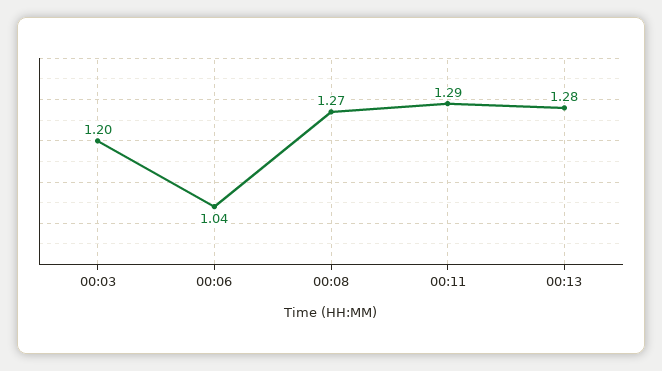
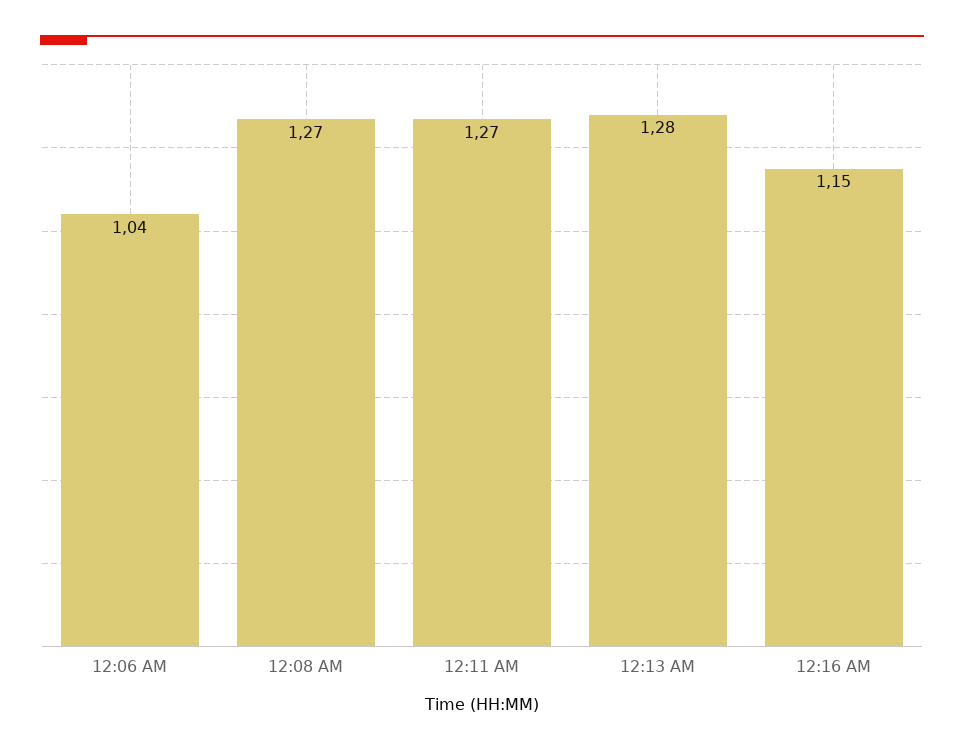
00:03: 1.2 -> none
00:11: 1.29 -> 1.27
12:16 AM: none -> 1.15

